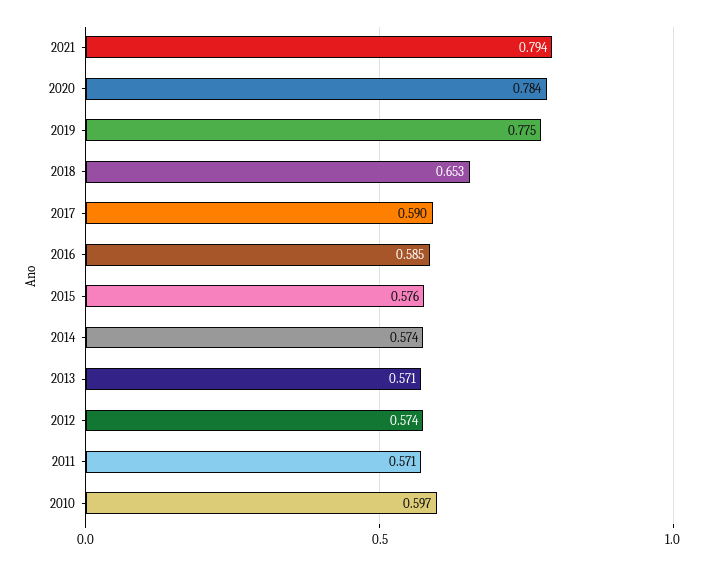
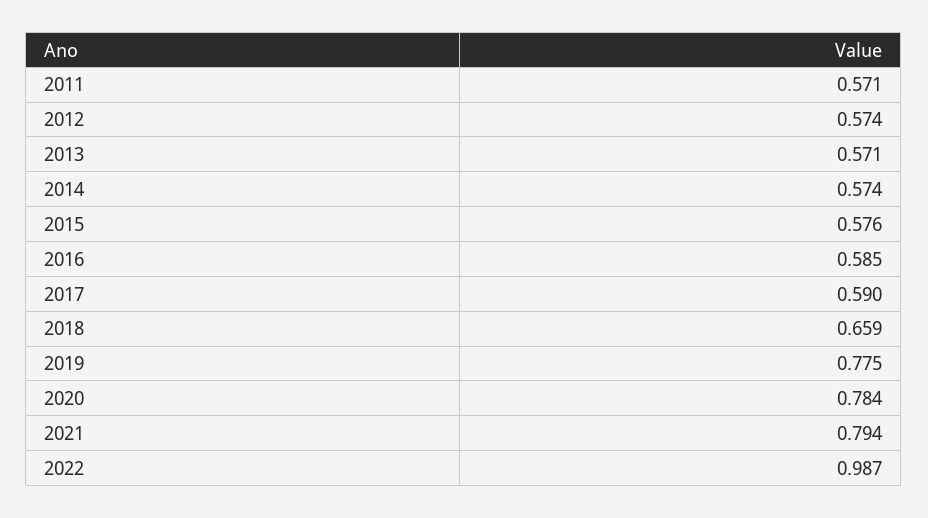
2018: 0.653 -> 0.659
2010: 0.597 -> none
2022: none -> 0.987

